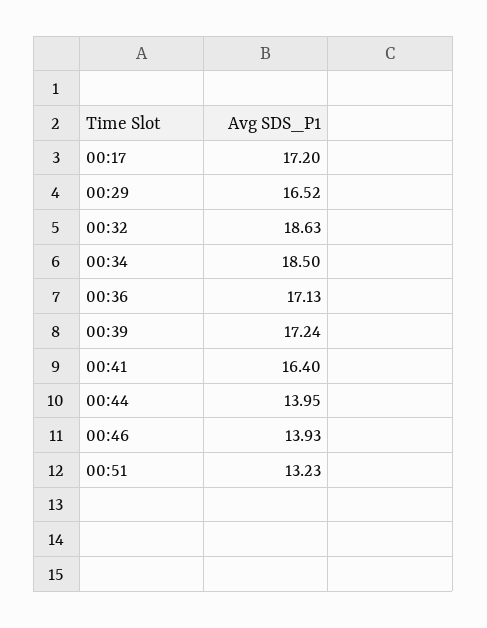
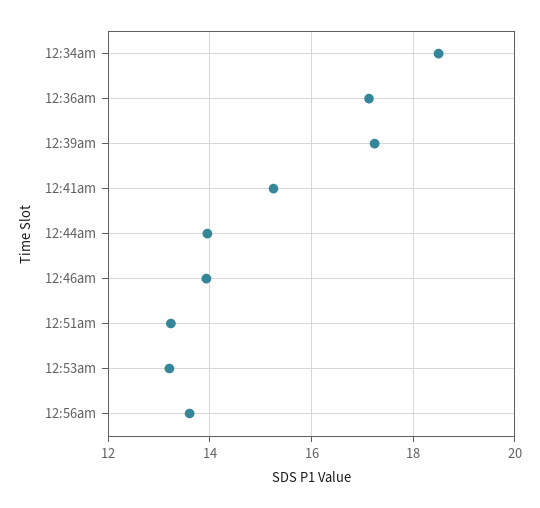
00:17: 17.2 -> none
00:29: 16.52 -> none
00:32: 18.63 -> none
00:41: 16.4 -> 15.2
12:53am: none -> 13.2
12:56am: none -> 13.6

